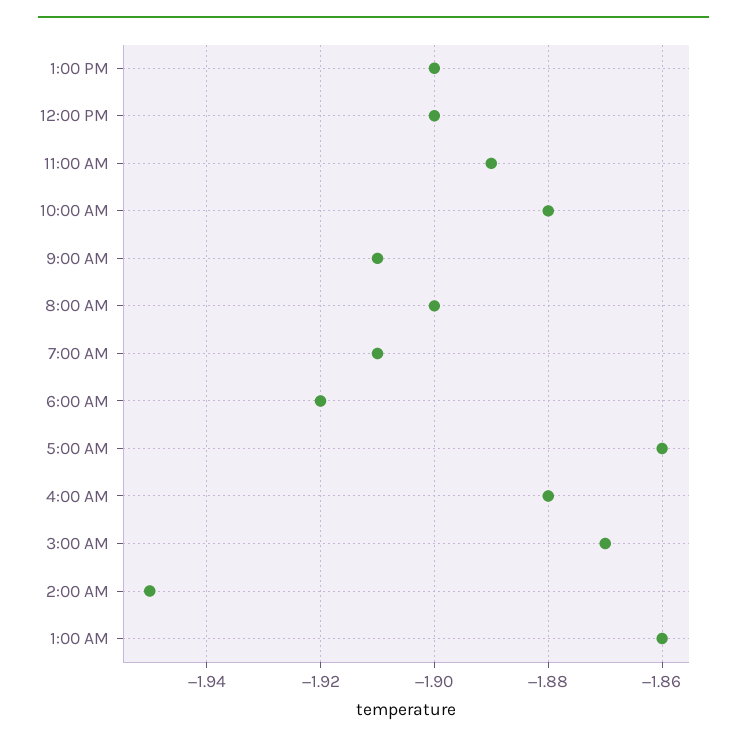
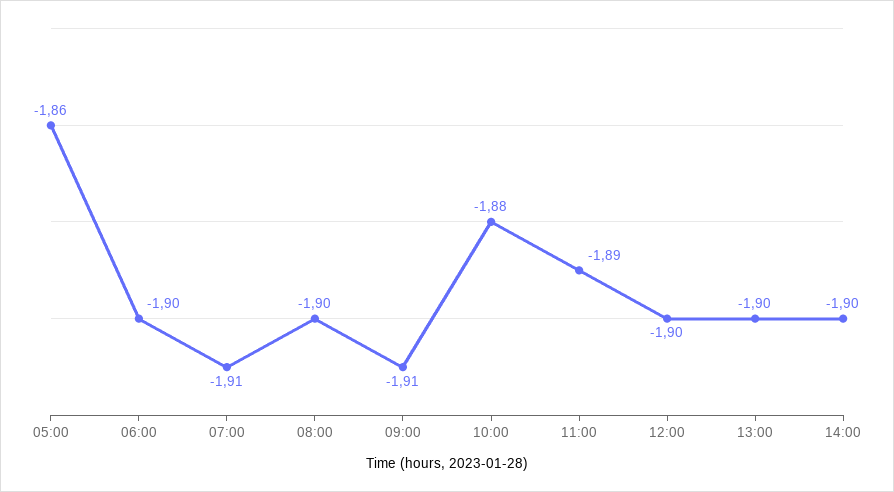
6:00 AM: -1.92 -> -1.9
4:00 AM: -1.88 -> none
3:00 AM: -1.87 -> none
2:00 AM: -1.95 -> none
1:00 AM: -1.86 -> none
14:00: none -> -1.9

